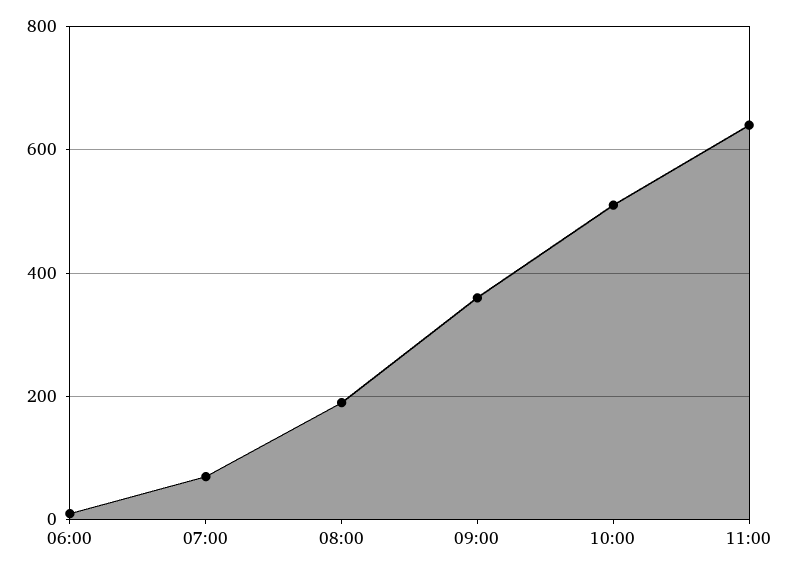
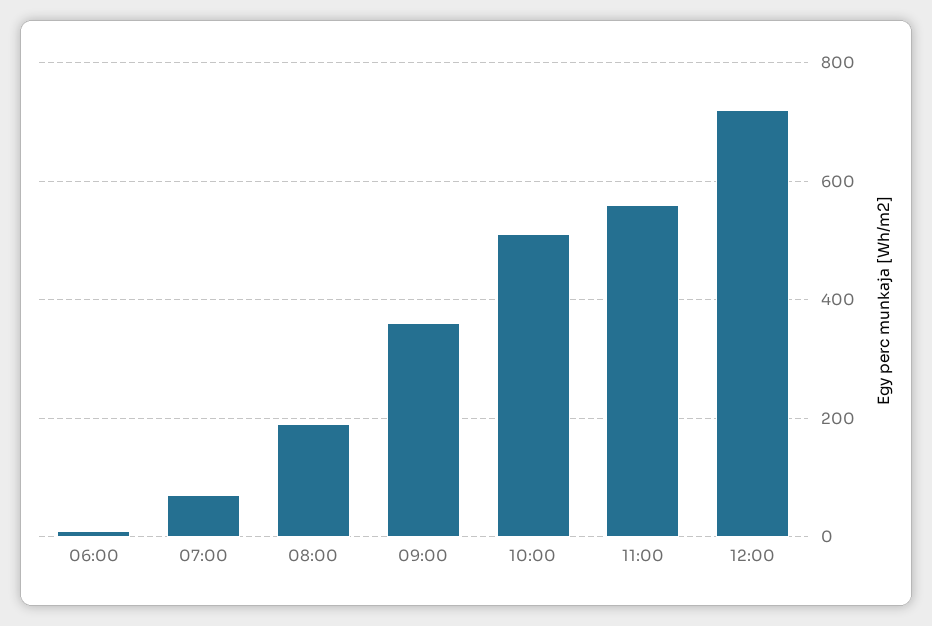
11:00: 640 -> 560
12:00: none -> 720

